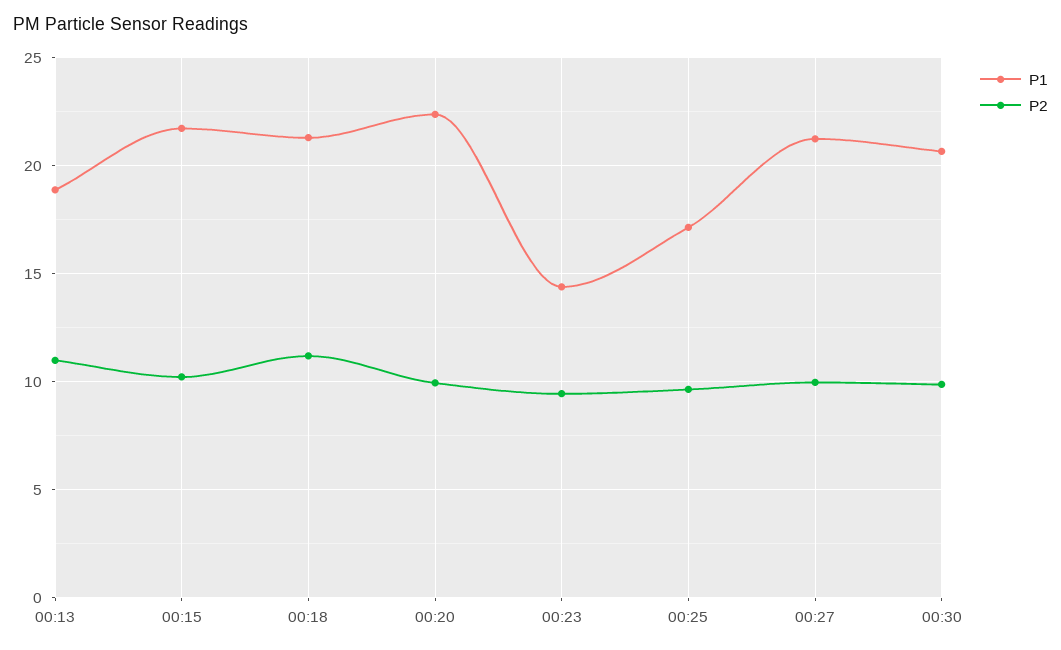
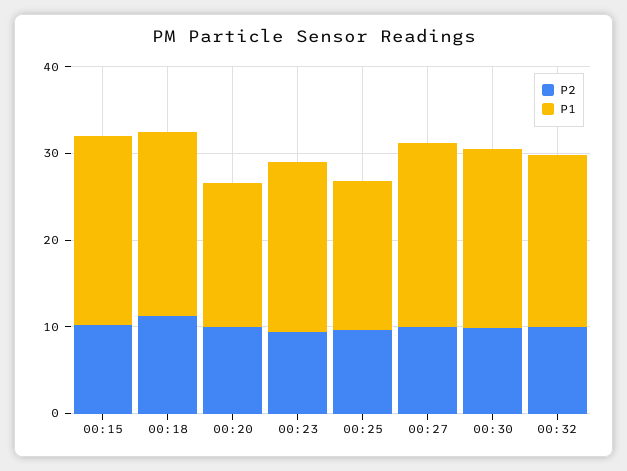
P1, 00:13: 19 -> none
P2, 00:13: 11 -> none
P1, 00:20: 22.5 -> 16
P1, 00:23: 14.5 -> 20
P2, 00:32: none -> 10
P1, 00:32: none -> 20

